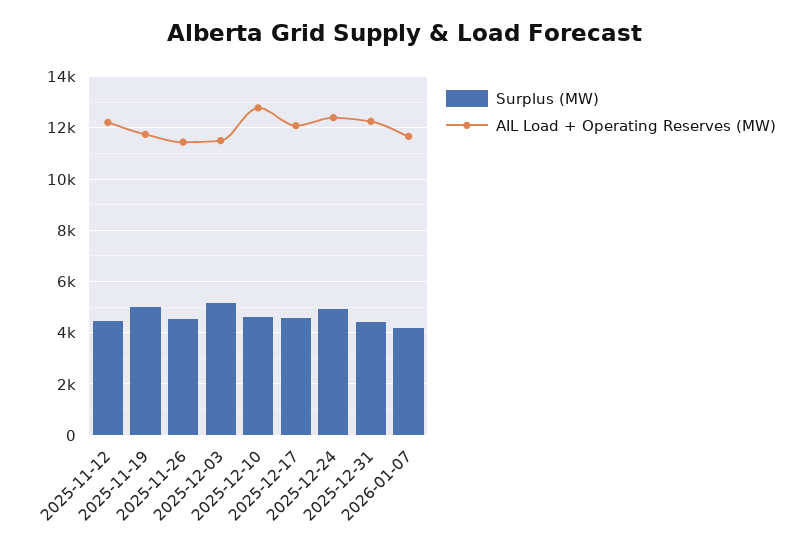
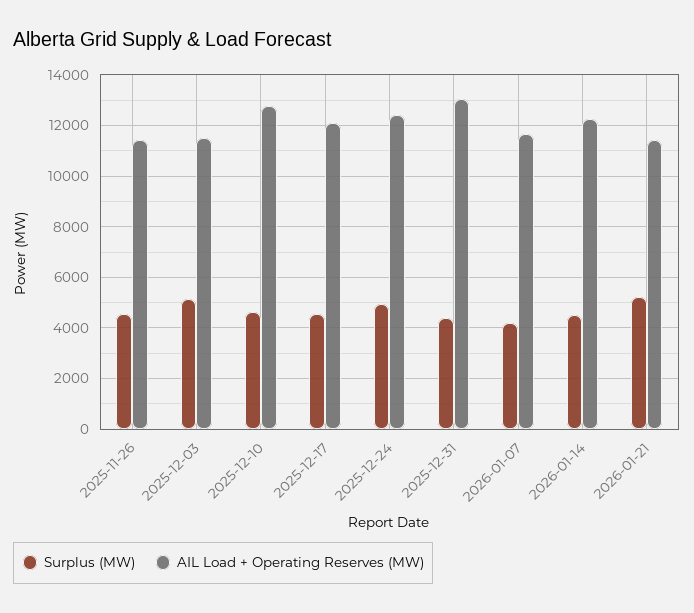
Surplus (MW), 2025-11-12: 4500 -> none
AIL Load + Operating Reserves (MW), 2025-11-12: 12250 -> none
Surplus (MW), 2025-11-19: 5000 -> none
AIL Load + Operating Reserves (MW), 2025-11-19: 11750 -> none
AIL Load + Operating Reserves (MW), 2025-12-31: 12250 -> 13000
Surplus (MW), 2026-01-14: none -> 4500
AIL Load + Operating Reserves (MW), 2026-01-14: none -> 12250
Surplus (MW), 2026-01-21: none -> 5250
AIL Load + Operating Reserves (MW), 2026-01-21: none -> 11500

